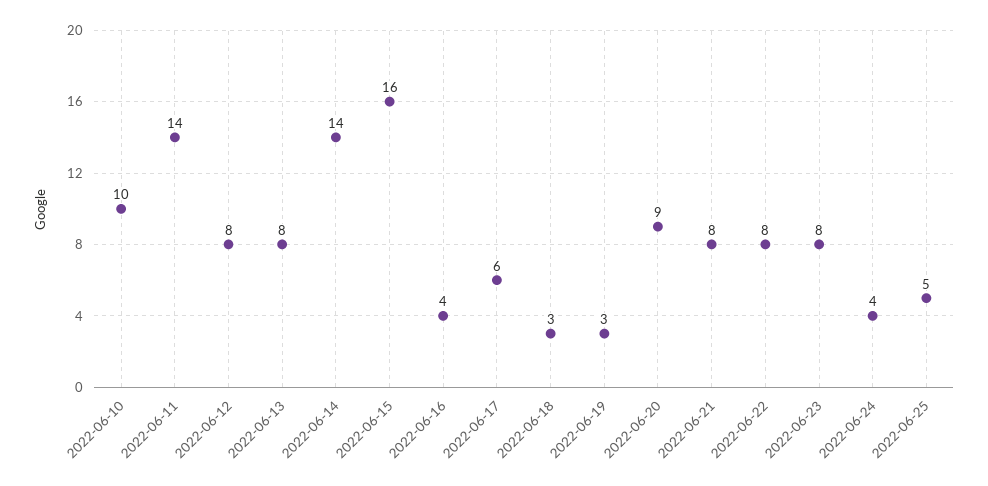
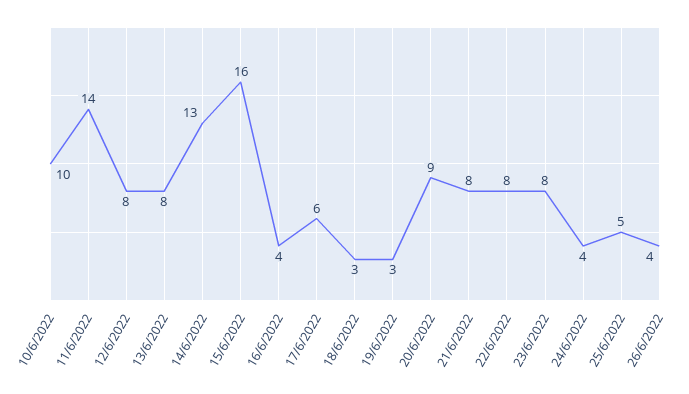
2022-06-14: 14 -> 13
26/6/2022: none -> 4

